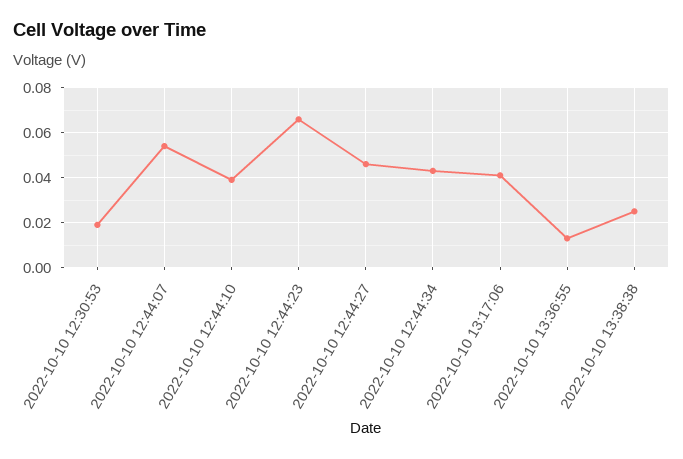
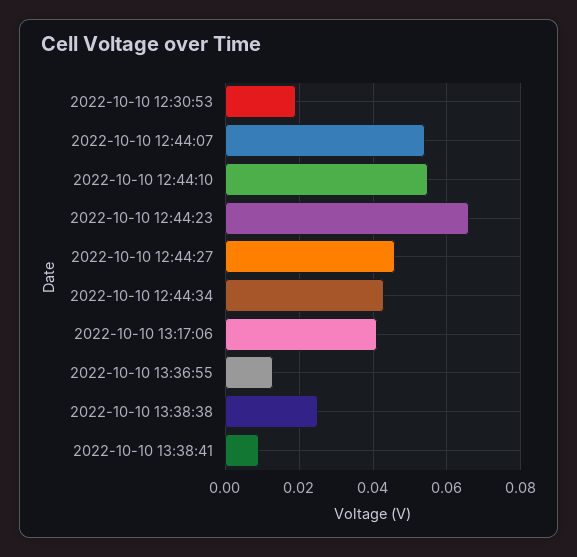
2022-10-10 12:44:10: 0.04 -> 0.055
2022-10-10 13:38:41: none -> 0.01

